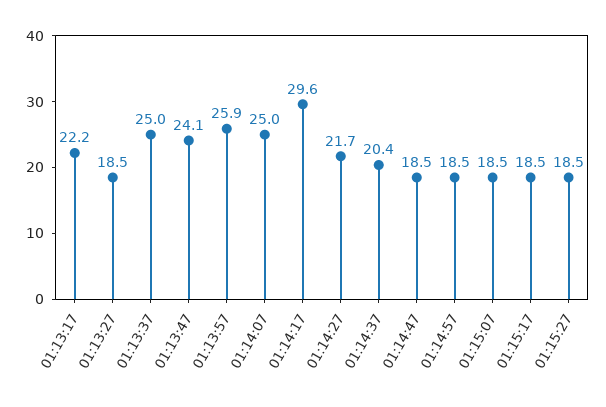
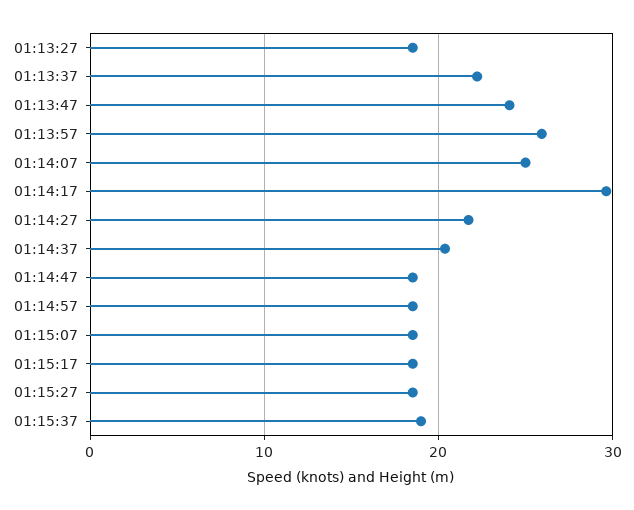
01:13:17: 22.2 -> none
01:13:37: 25 -> 22
01:15:37: none -> 19

